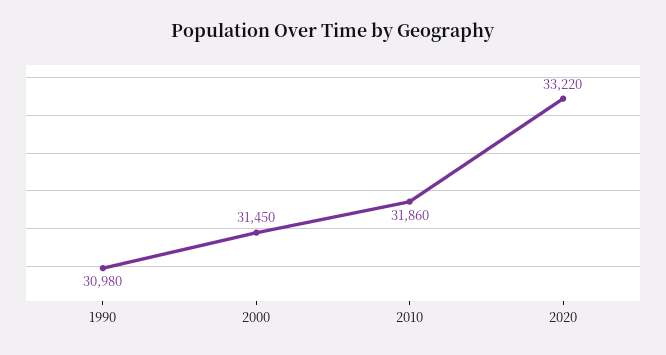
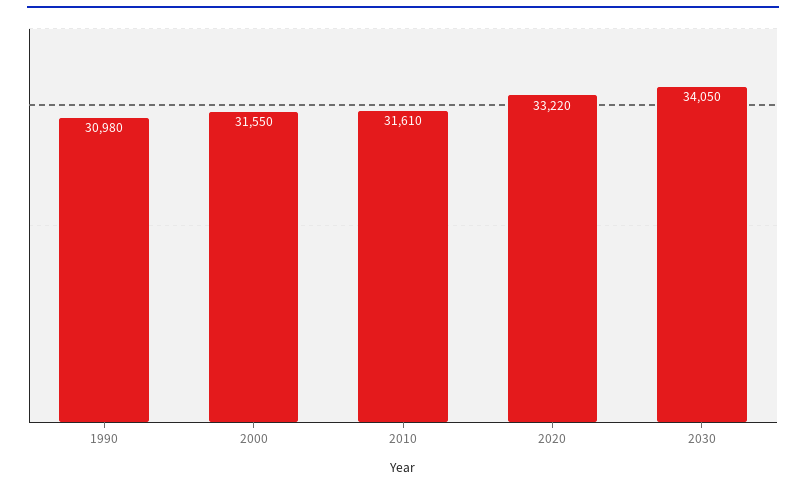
2000: 31450 -> 31550
2010: 31860 -> 31610
2030: none -> 34050

